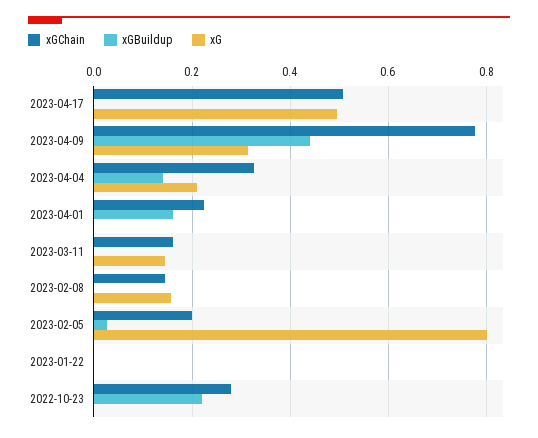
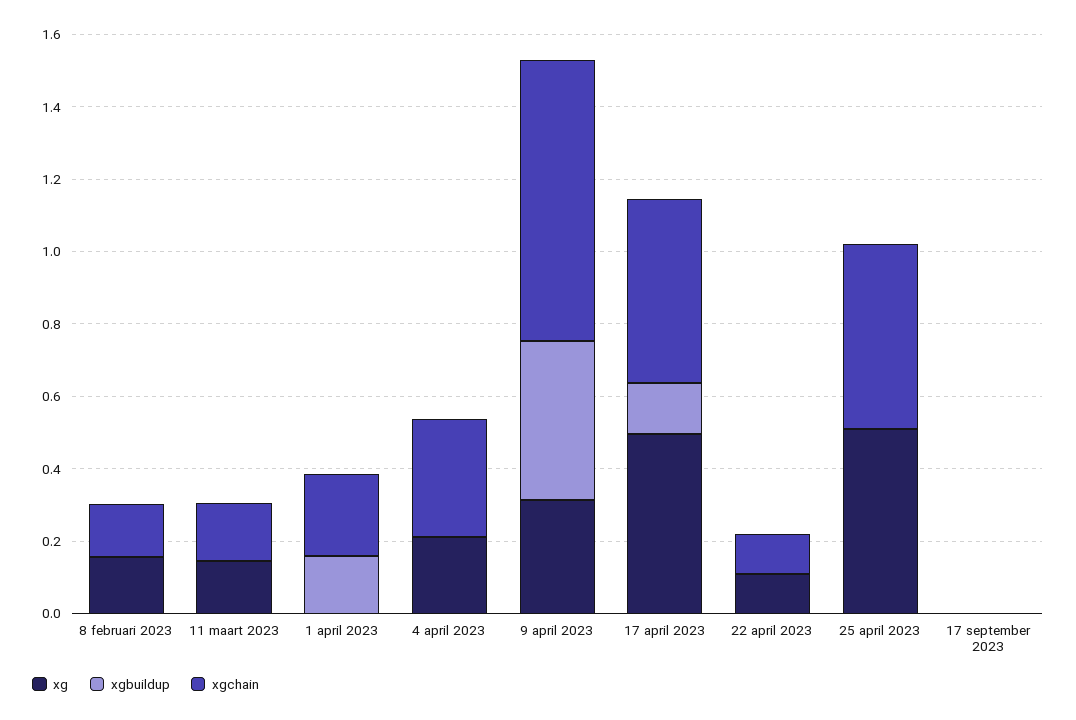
xGBuildup, 2023-04-17: 0 -> 0.15
xGBuildup, 2023-04-04: 0.14 -> 0
xGChain, 2023-02-05: 0.2 -> none
xGBuildup, 2023-02-05: 0.02 -> none
xG, 2023-02-05: 0.8 -> none
xGChain, 2023-01-22: 0 -> none
xGBuildup, 2023-01-22: 0 -> none
xG, 2023-01-22: 0 -> none
xGChain, 2022-10-23: 0.28 -> none
xGBuildup, 2022-10-23: 0.22 -> none
xG, 2022-10-23: 0 -> none
xG, 22 april 2023: none -> 0.1
xGBuildup, 22 april 2023: none -> 0
xGChain, 22 april 2023: none -> 0.1
xG, 25 april 2023: none -> 0.5
xGBuildup, 25 april 2023: none -> 0
xGChain, 25 april 2023: none -> 0.5
xG, 17 september 2023: none -> 0
xGBuildup, 17 september 2023: none -> 0
xGChain, 17 september 2023: none -> 0

